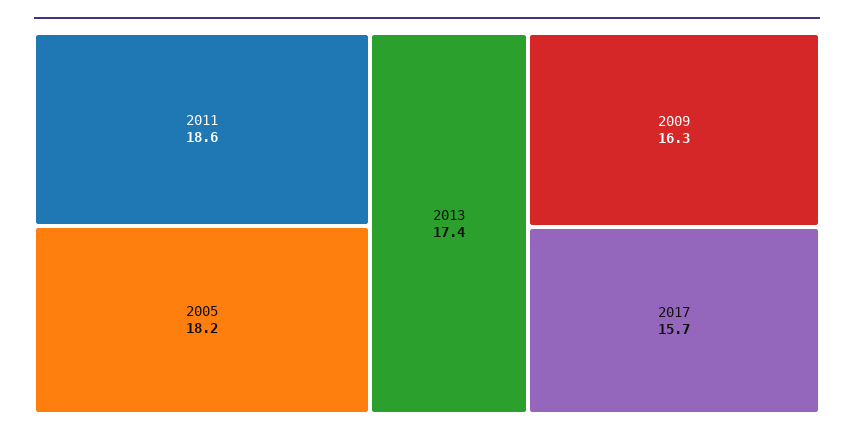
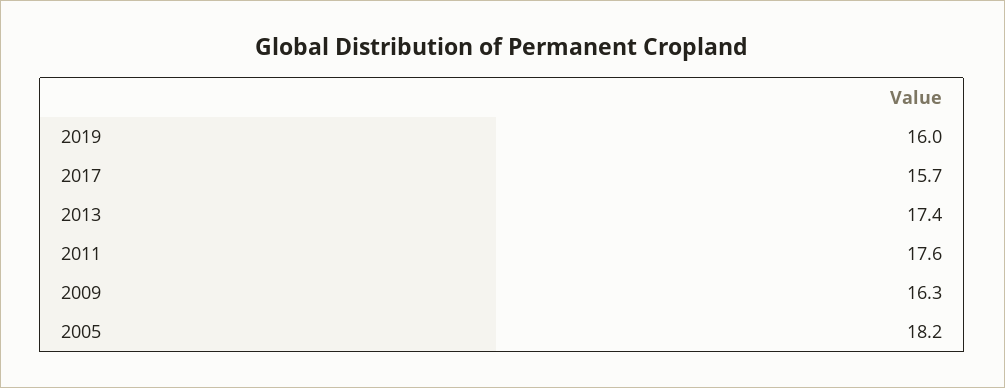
2011: 18.6 -> 17.6
2019: none -> 16

